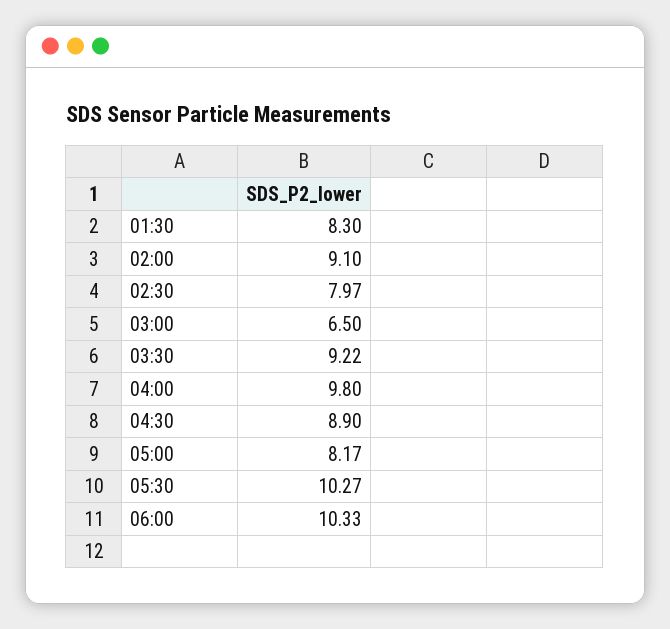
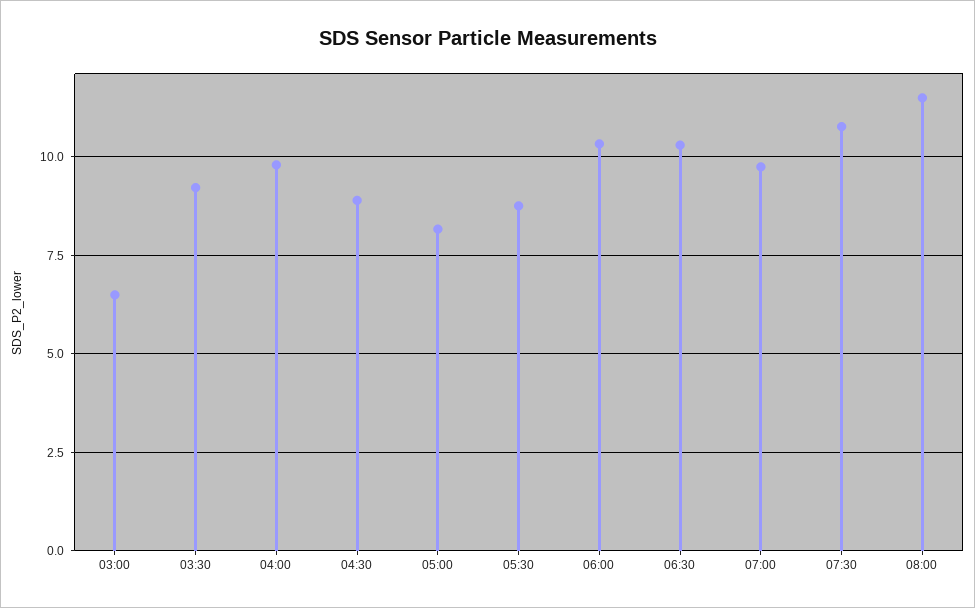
01:30: 8.3 -> none
02:00: 9.1 -> none
02:30: 7.97 -> none
05:30: 10.27 -> 8.75
06:30: none -> 10.25
07:00: none -> 9.75
07:30: none -> 10.75
08:00: none -> 11.5

